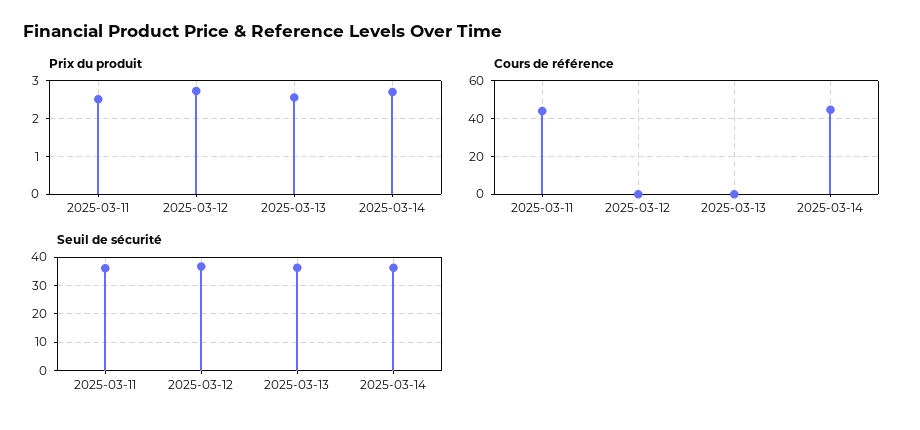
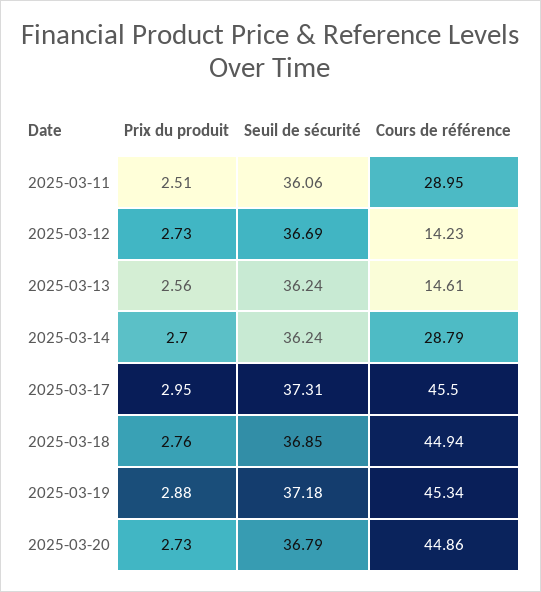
Cours de référence, 2025-03-11: 45 -> 28.95
Cours de référence, 2025-03-12: 0 -> 14.23
Cours de référence, 2025-03-13: 0 -> 14.61
Cours de référence, 2025-03-14: 45 -> 28.79
Prix du produit, 2025-03-17: none -> 2.95
Seuil de sécurité, 2025-03-17: none -> 37.31
Cours de référence, 2025-03-17: none -> 45.5
Prix du produit, 2025-03-18: none -> 2.76
Seuil de sécurité, 2025-03-18: none -> 36.85
Cours de référence, 2025-03-18: none -> 44.94
Prix du produit, 2025-03-19: none -> 2.88
Seuil de sécurité, 2025-03-19: none -> 37.18
Cours de référence, 2025-03-19: none -> 45.34
Prix du produit, 2025-03-20: none -> 2.73
Seuil de sécurité, 2025-03-20: none -> 36.79
Cours de référence, 2025-03-20: none -> 44.86

